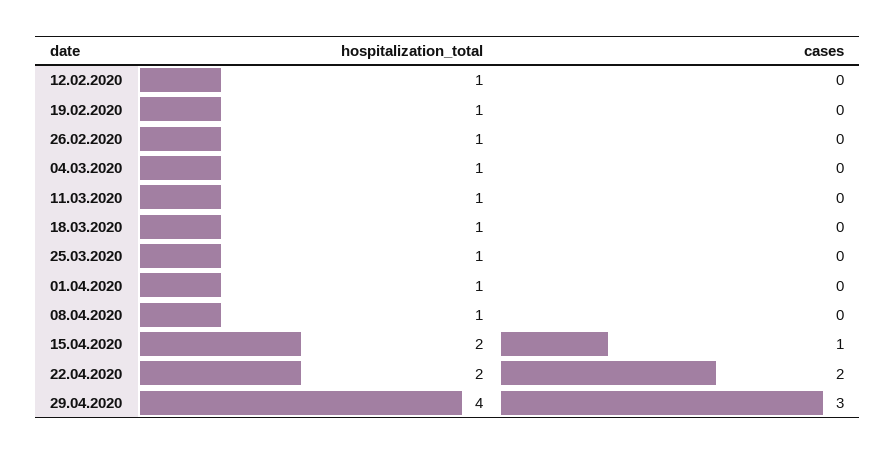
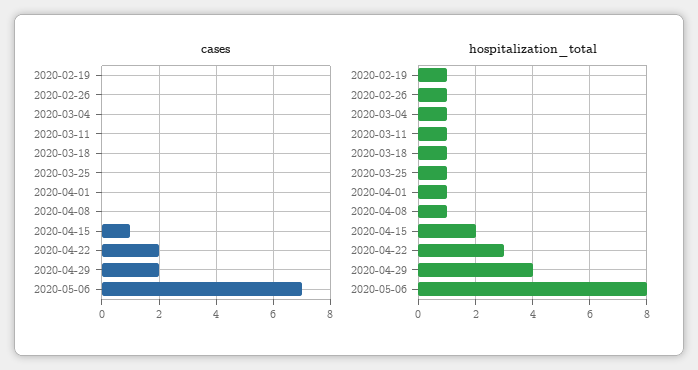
hospitalization_total, 12.02.2020: 1 -> none
cases, 12.02.2020: 0 -> none
hospitalization_total, 22.04.2020: 2 -> 3
cases, 29.04.2020: 3 -> 2
cases, 2020-05-06: none -> 7
hospitalization_total, 2020-05-06: none -> 8

